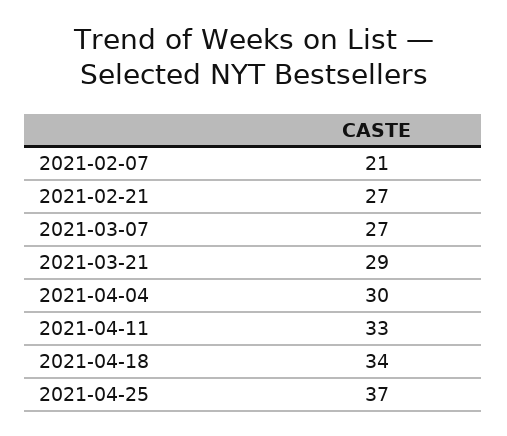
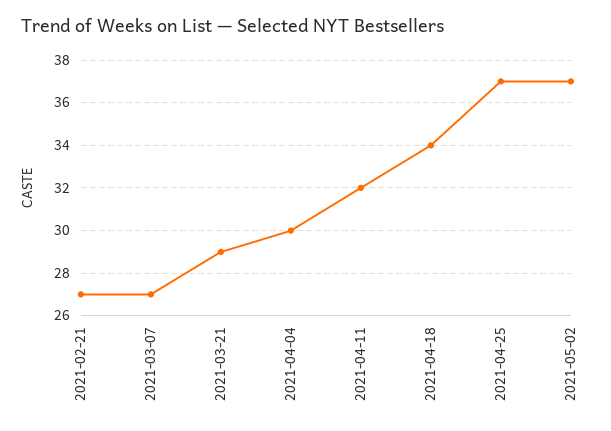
2021-02-07: 21 -> none
2021-04-11: 33 -> 32
2021-05-02: none -> 37

